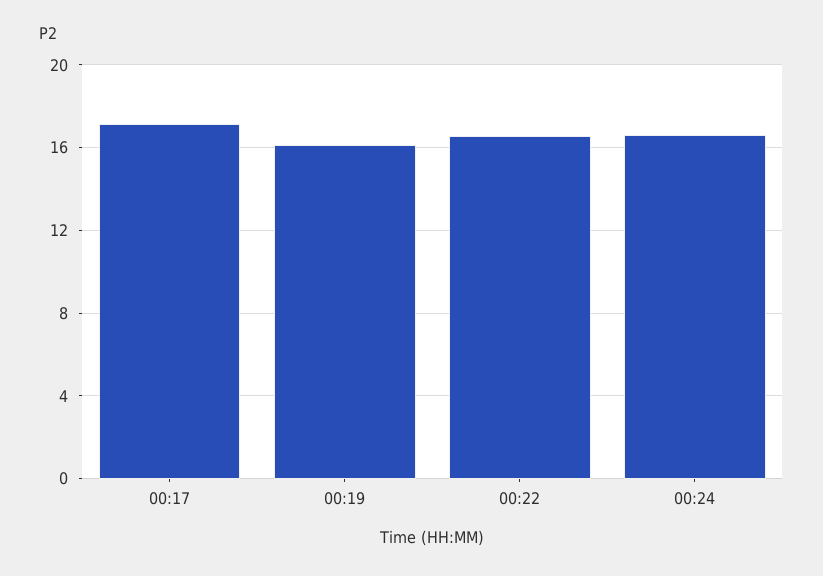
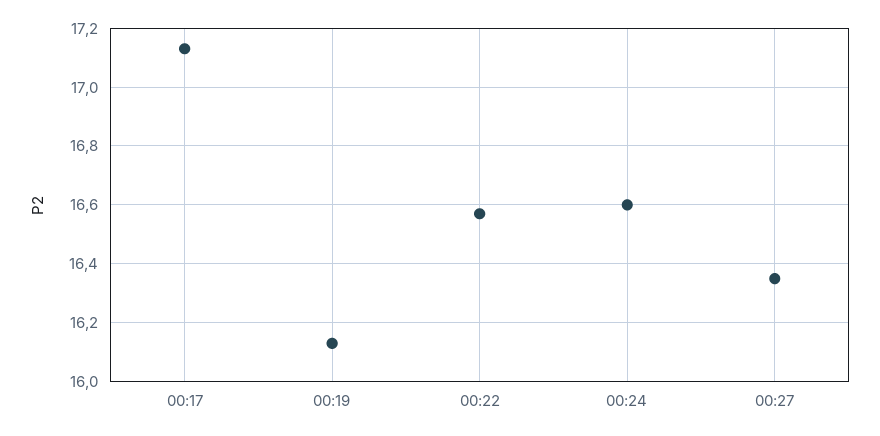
00:27: none -> 16.35

